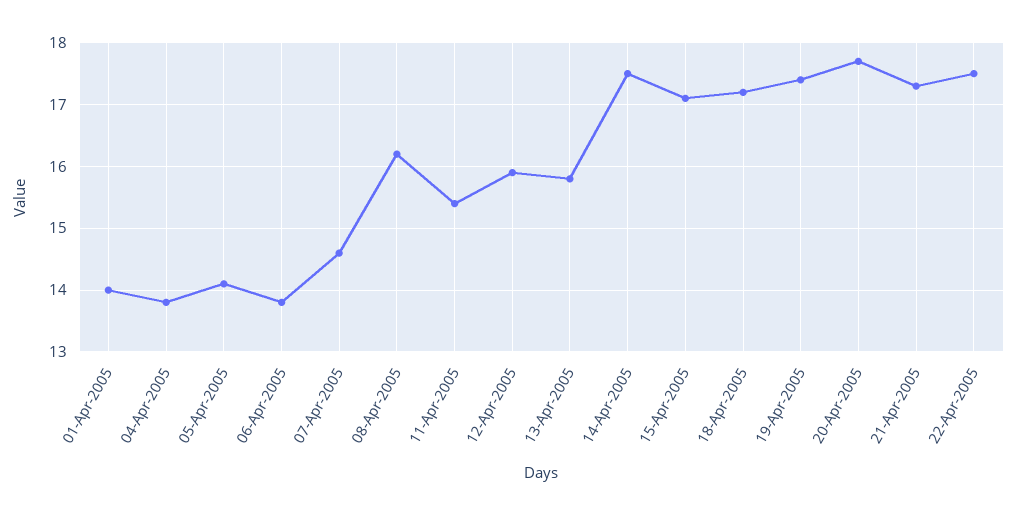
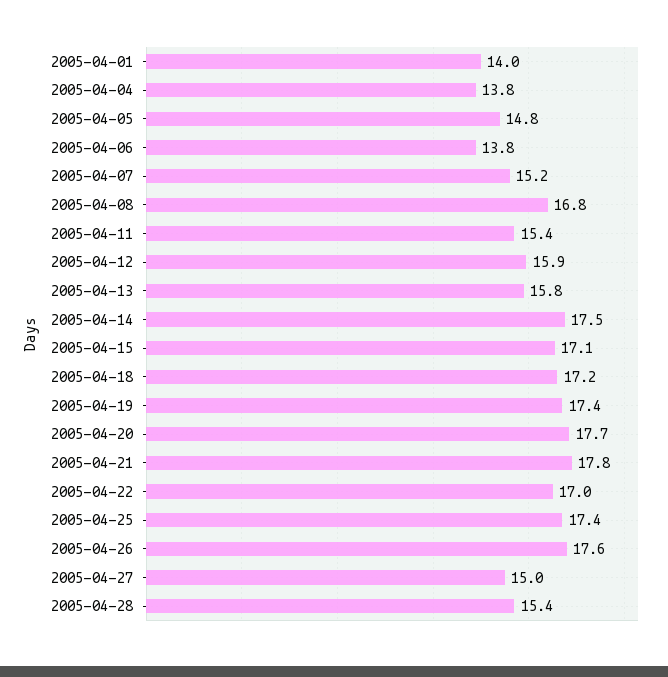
05-Apr-2005: 14.1 -> 14.8
07-Apr-2005: 14.6 -> 15.2
08-Apr-2005: 16.2 -> 16.8
21-Apr-2005: 17.3 -> 17.8
22-Apr-2005: 17.5 -> 17
2005-04-25: none -> 17.4
2005-04-26: none -> 17.6
2005-04-27: none -> 15
2005-04-28: none -> 15.4

